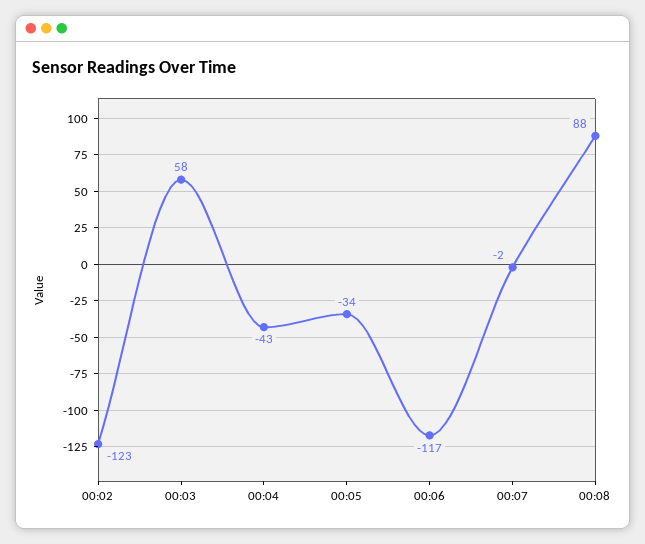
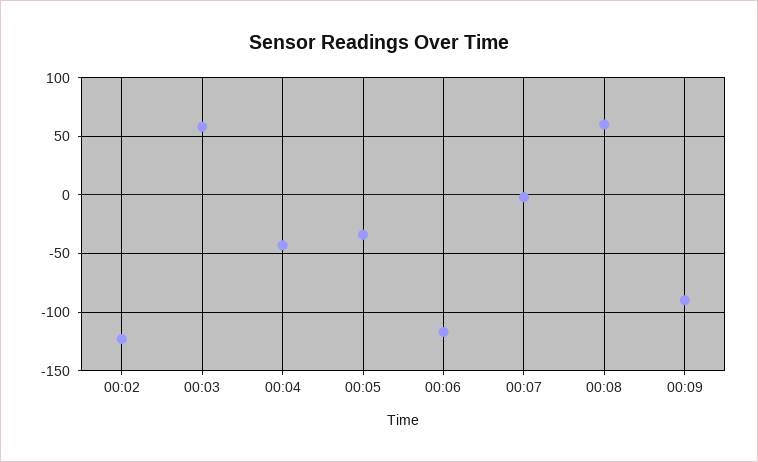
00:08: 88 -> 60
00:09: none -> -90

